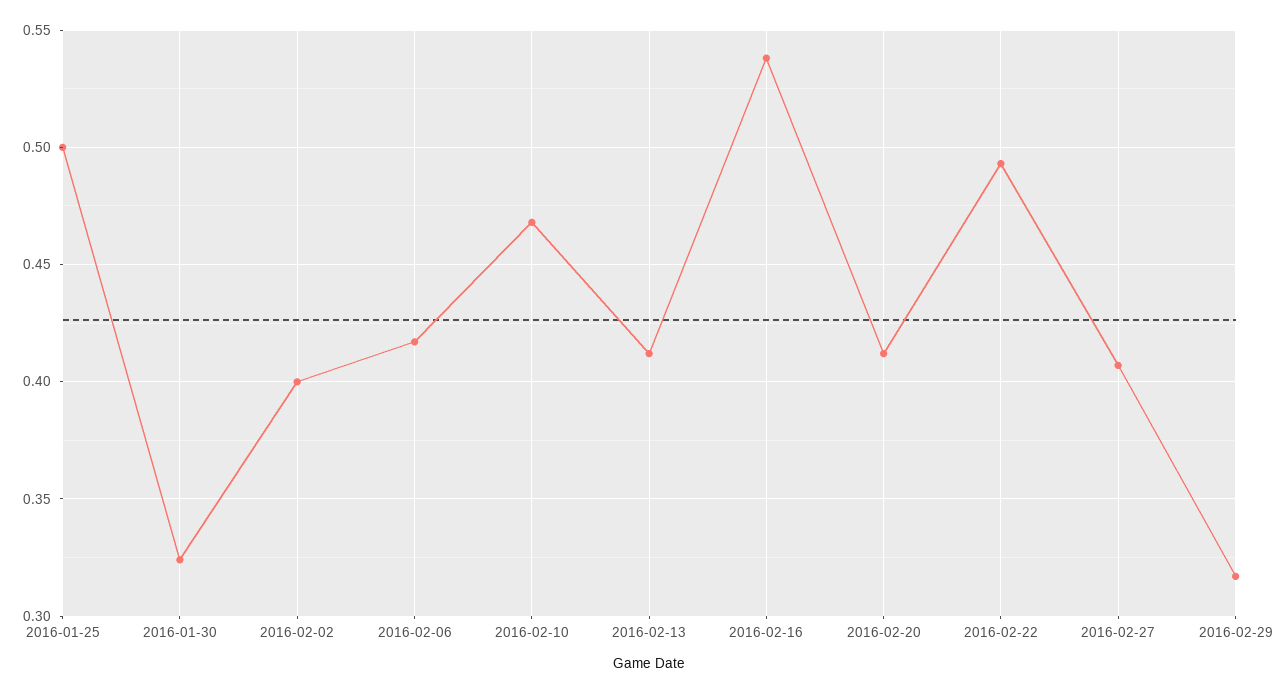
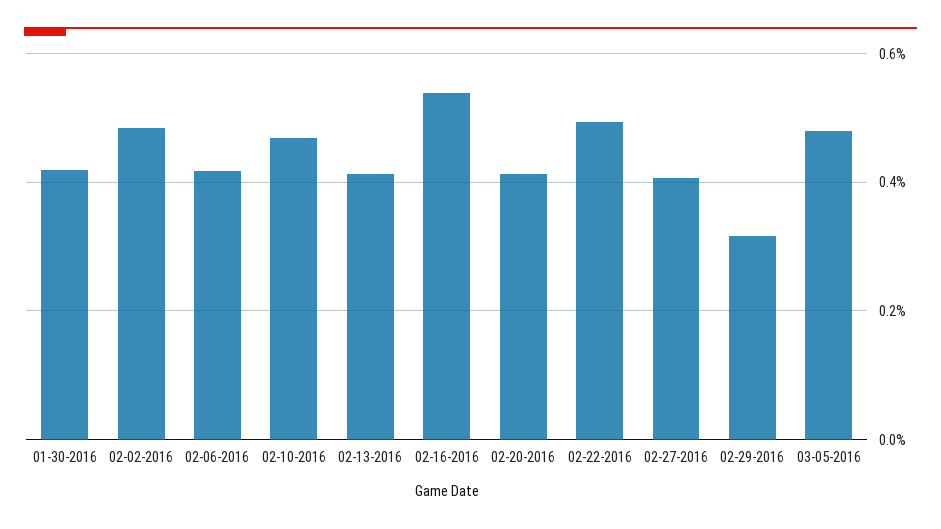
2016-01-25: 0.5 -> none
2016-01-30: 0.325 -> 0.42
2016-02-02: 0.4 -> 0.48
03-05-2016: none -> 0.48

